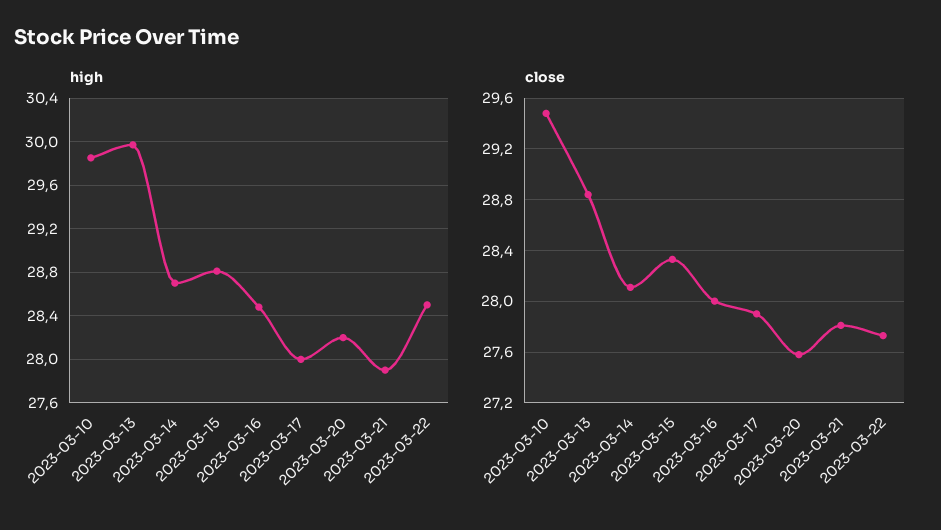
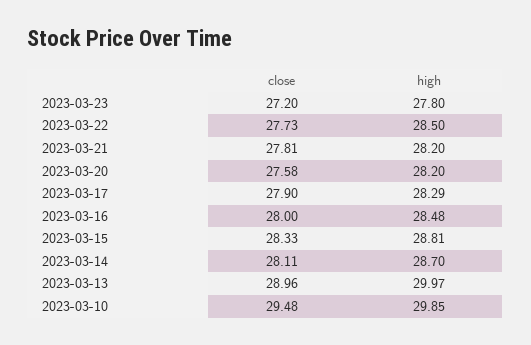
high, 2023-03-17: 28 -> 28.29
high, 2023-03-21: 27.9 -> 28.2
close, 2023-03-13: 28.85 -> 28.96
close, 2023-03-23: none -> 27.2
high, 2023-03-23: none -> 27.8

